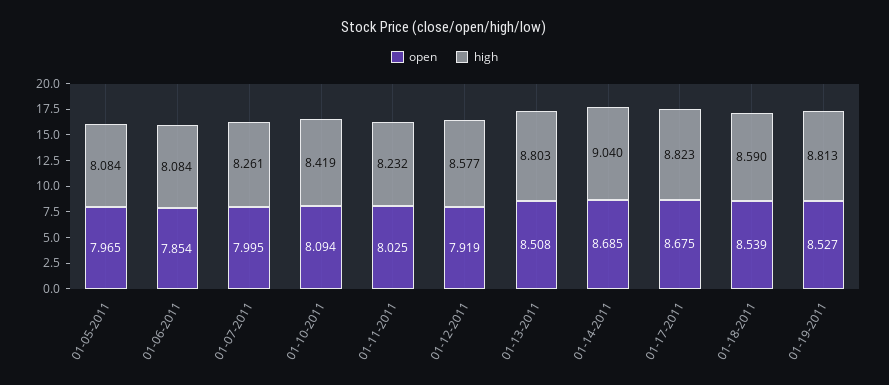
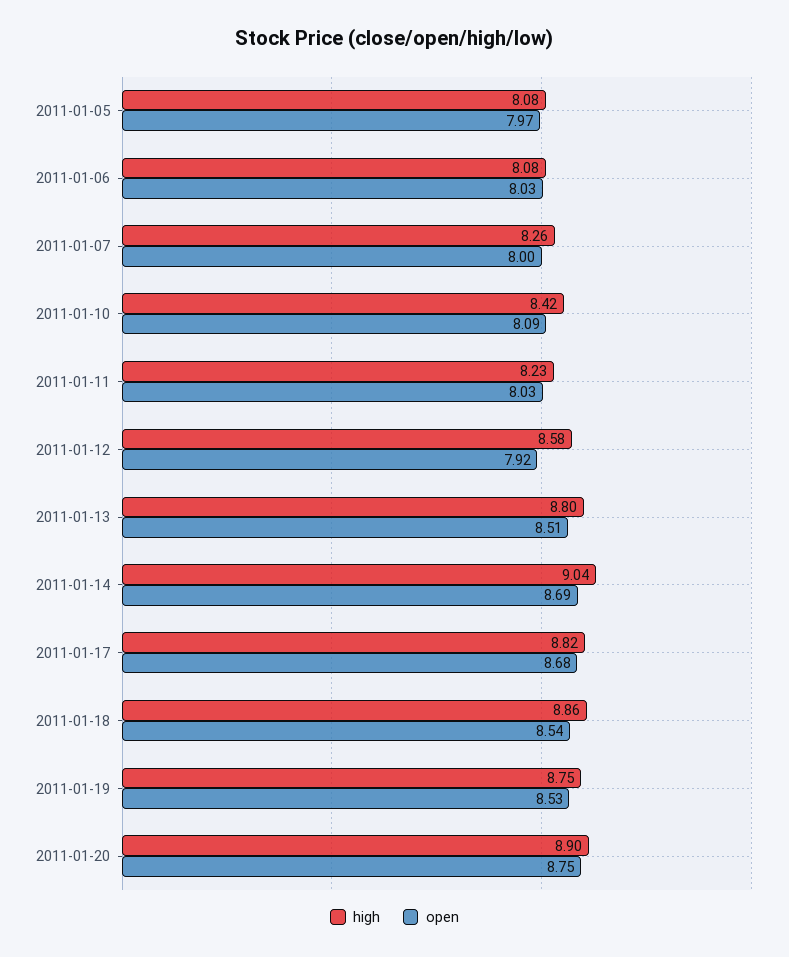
open, 01-06-2011: 7.854 -> 8.03
high, 01-18-2011: 8.59 -> 8.86
high, 01-19-2011: 8.813 -> 8.75
high, 2011-01-20: none -> 8.9
open, 2011-01-20: none -> 8.75

